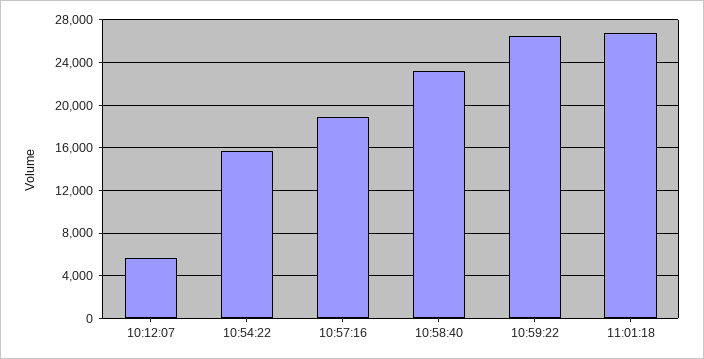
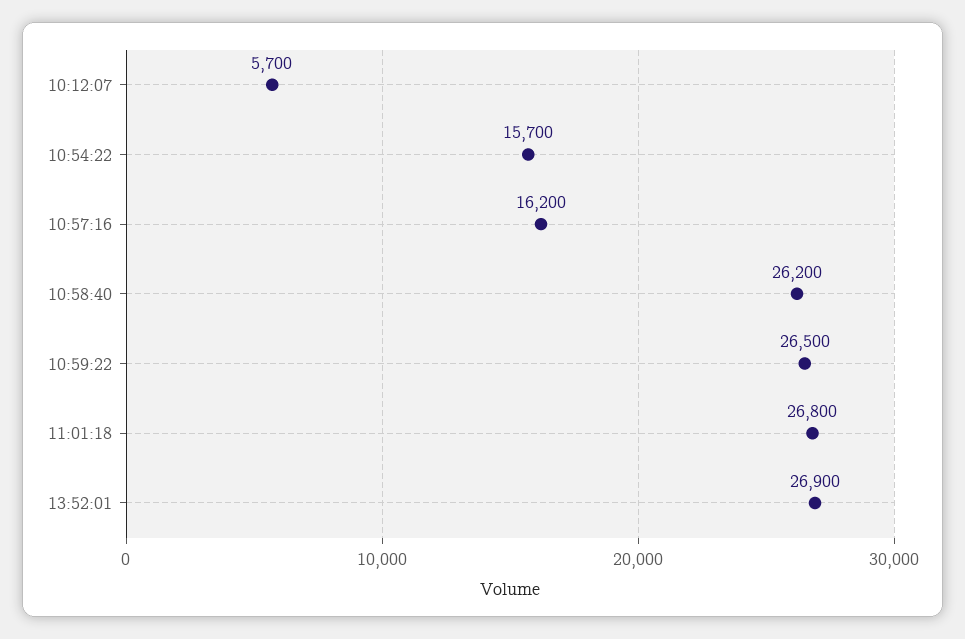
10:57:16: 19000 -> 16200
10:58:40: 23000 -> 26200
13:52:01: none -> 26900

